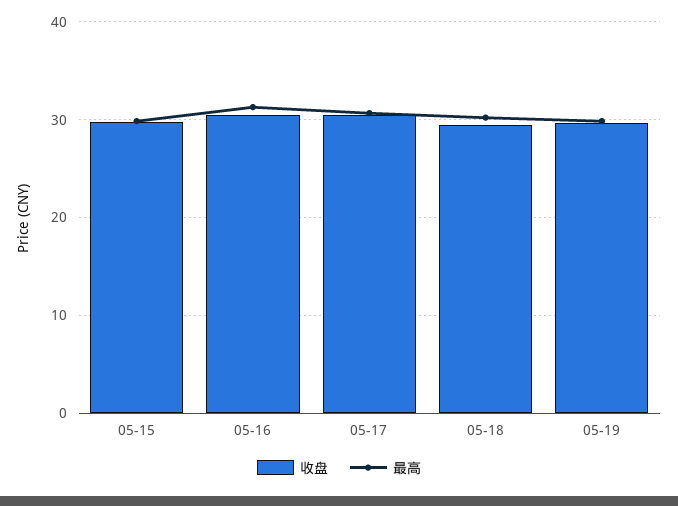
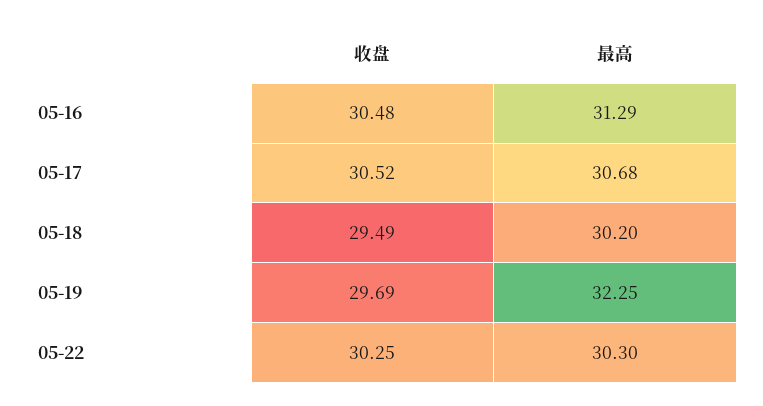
收盘, 05-15: 30 -> none
最高, 05-15: 30 -> none
最高, 05-19: 30 -> 32.25
收盘, 05-22: none -> 30.25
最高, 05-22: none -> 30.3

